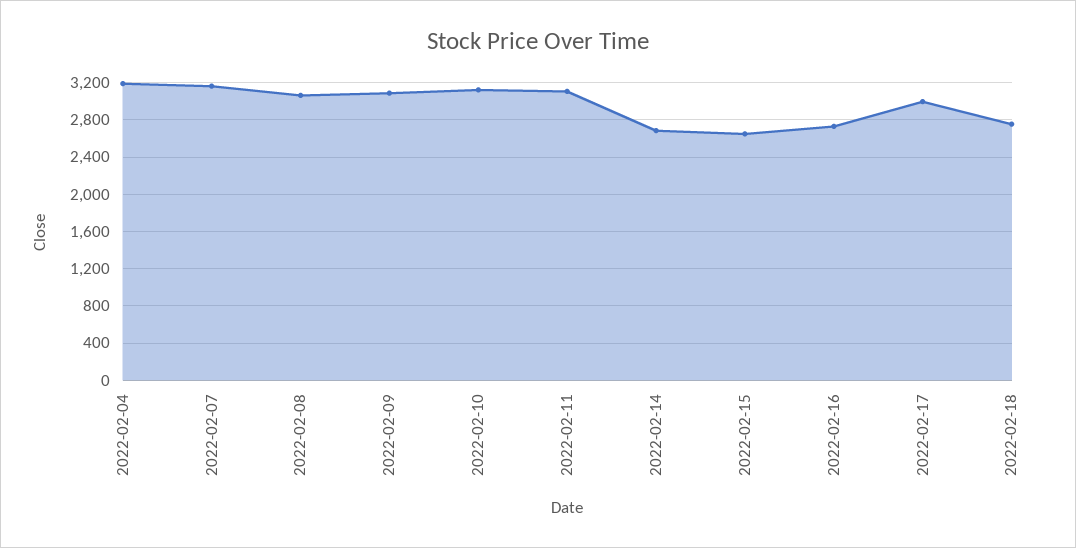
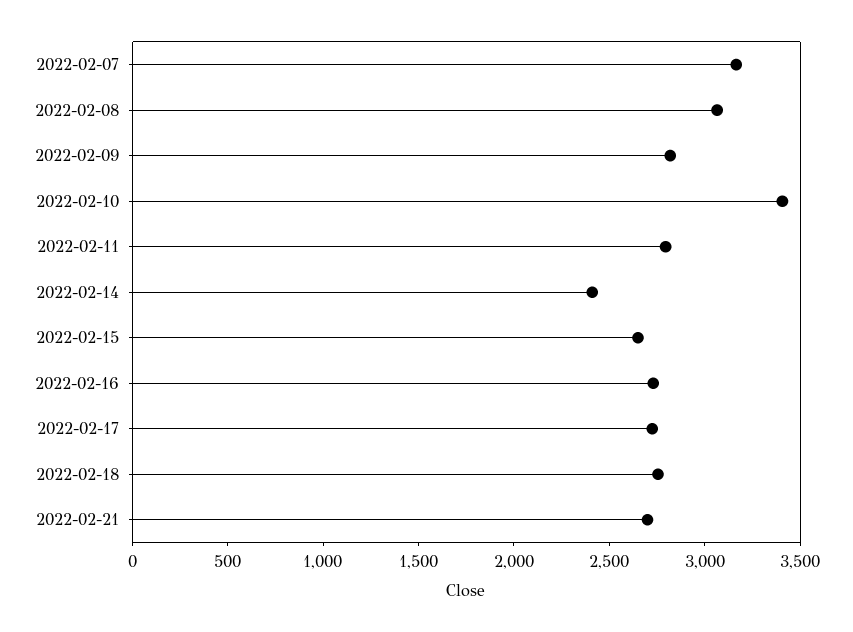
2022-02-04: 3200 -> none
2022-02-09: 3100 -> 2800
2022-02-10: 3100 -> 3400
2022-02-11: 3100 -> 2800
2022-02-14: 2700 -> 2400
2022-02-17: 3000 -> 2700
2022-02-21: none -> 2700

